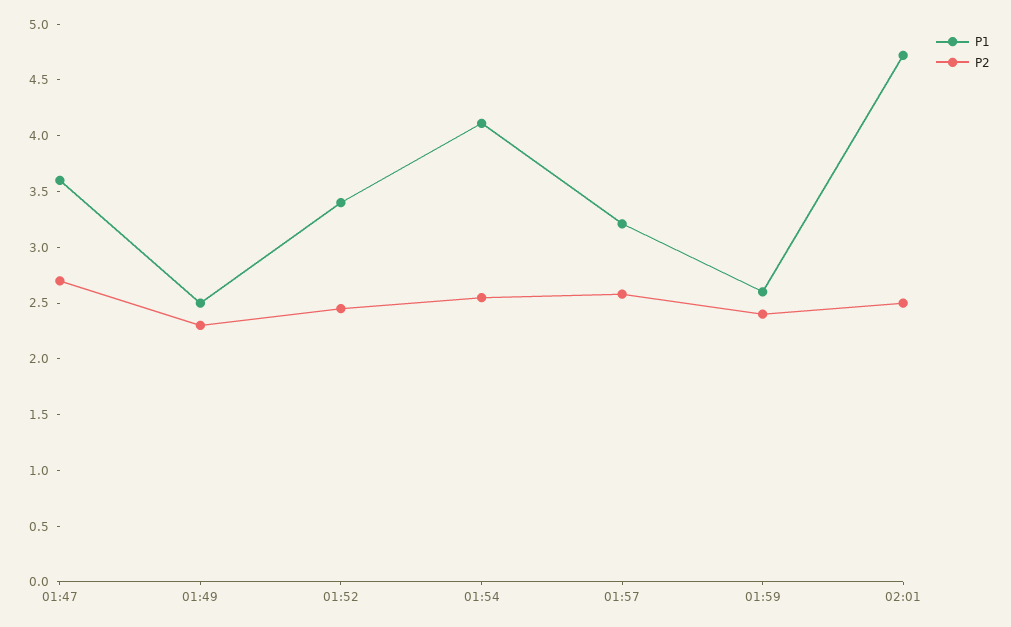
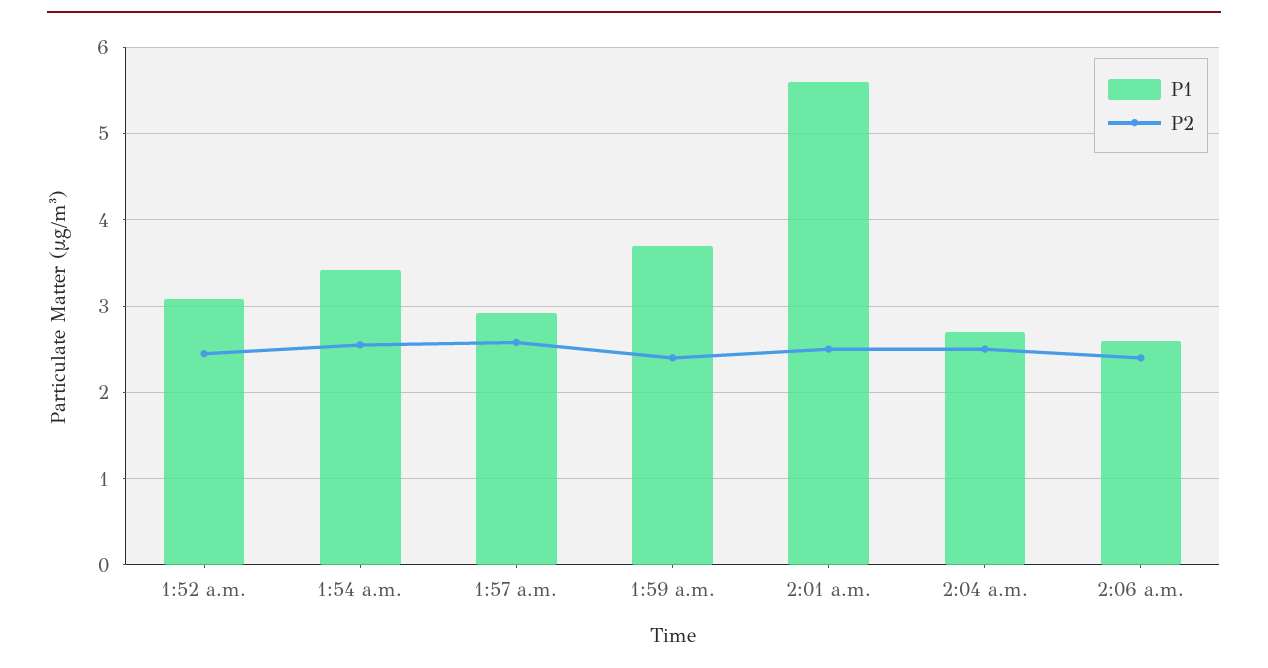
P1, 01:47: 3.6 -> none
P2, 01:47: 2.7 -> none
P1, 01:49: 2.5 -> none
P2, 01:49: 2.3 -> none
P1, 01:52: 3.4 -> 3.1
P1, 01:54: 4.1 -> 3.4
P1, 01:57: 3.2 -> 2.9
P1, 01:59: 2.6 -> 3.7
P1, 02:01: 4.7 -> 5.6
P1, 2:04 a.m.: none -> 2.7
P2, 2:04 a.m.: none -> 2.5
P1, 2:06 a.m.: none -> 2.6
P2, 2:06 a.m.: none -> 2.4

